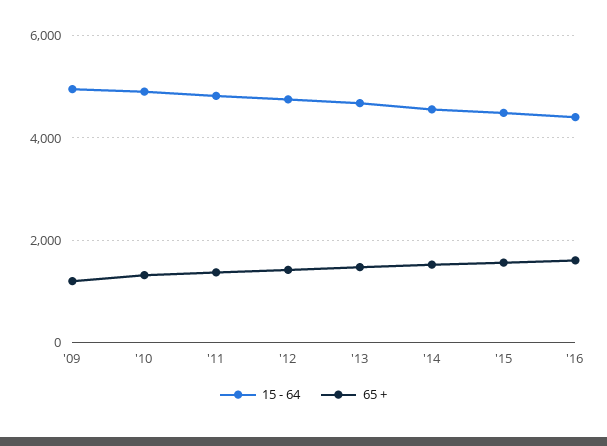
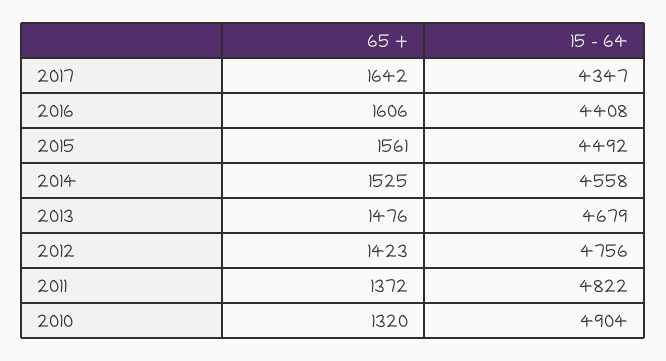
15 - 64, '09: 5000 -> none
65 +, '09: 1200 -> none
65 +, 2017: none -> 1642
15 - 64, 2017: none -> 4347

